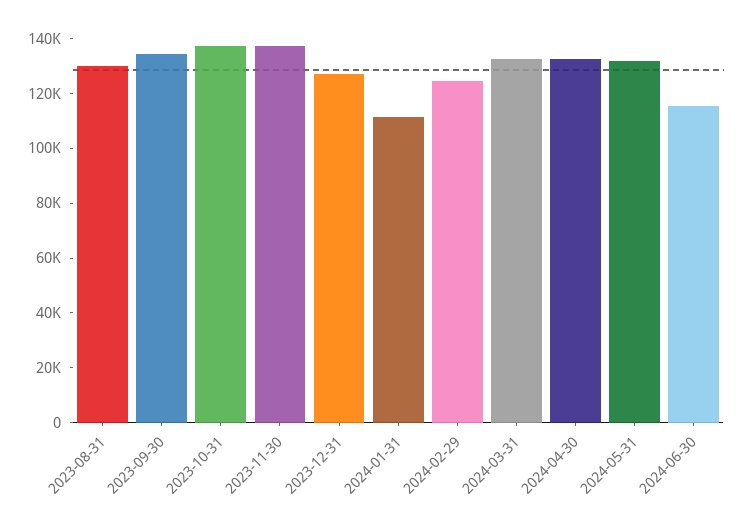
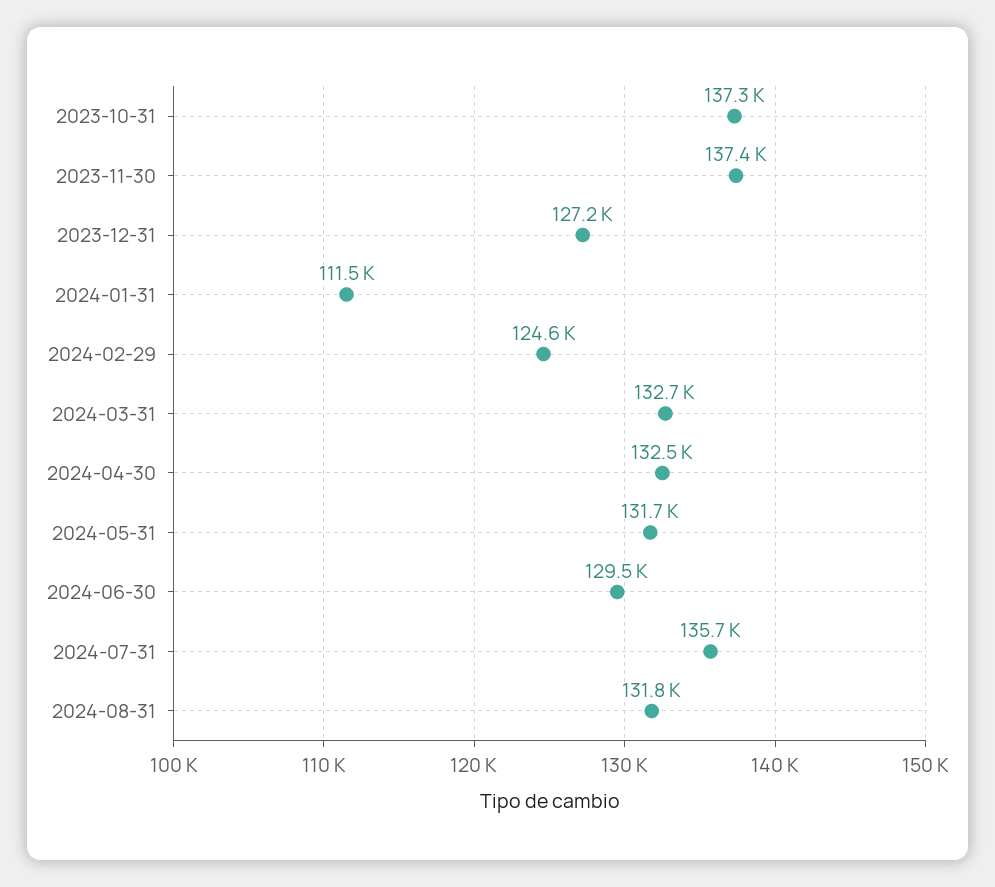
2023-08-31: 130000 -> none
2023-09-30: 135000 -> none
2024-06-30: 115000 -> 129500
2024-07-31: none -> 135700
2024-08-31: none -> 131800

